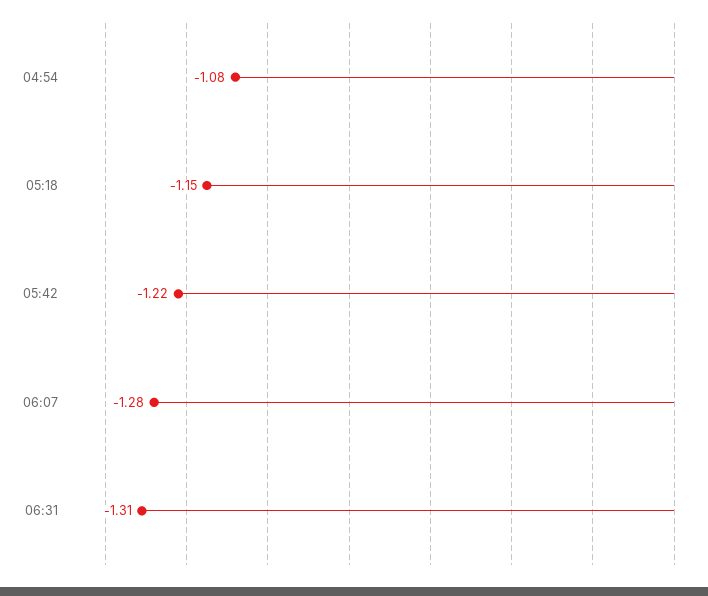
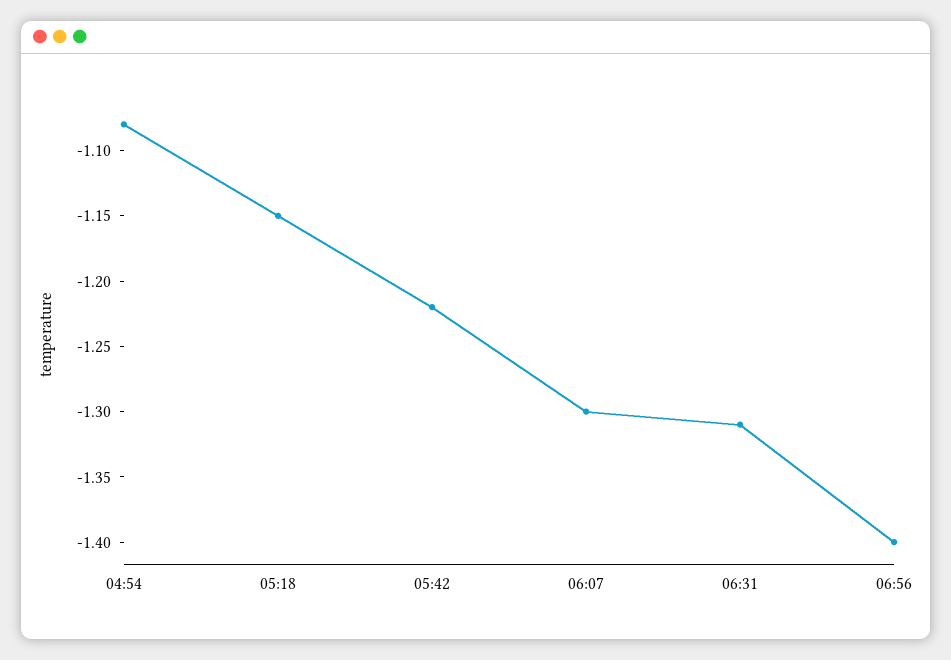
06:07: -1.28 -> -1.3
06:56: none -> -1.4

